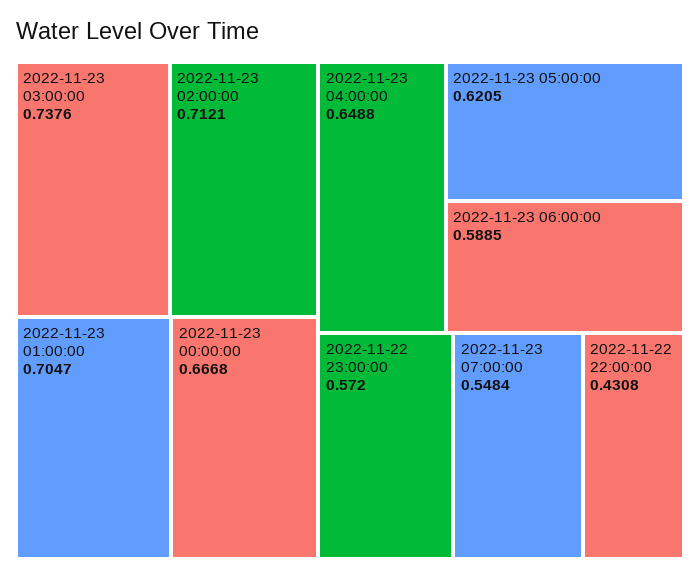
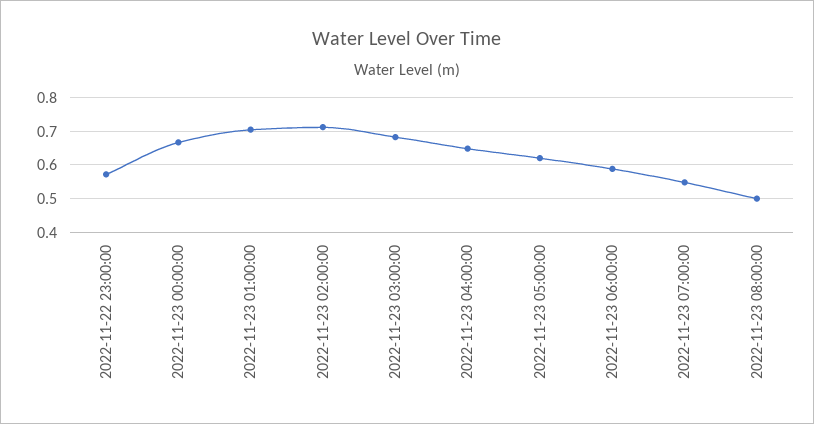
2022-11-23 03:00:00: 0.7376 -> 0.68
2022-11-22 22:00:00: 0.4308 -> none
2022-11-23 08:00:00: none -> 0.5

